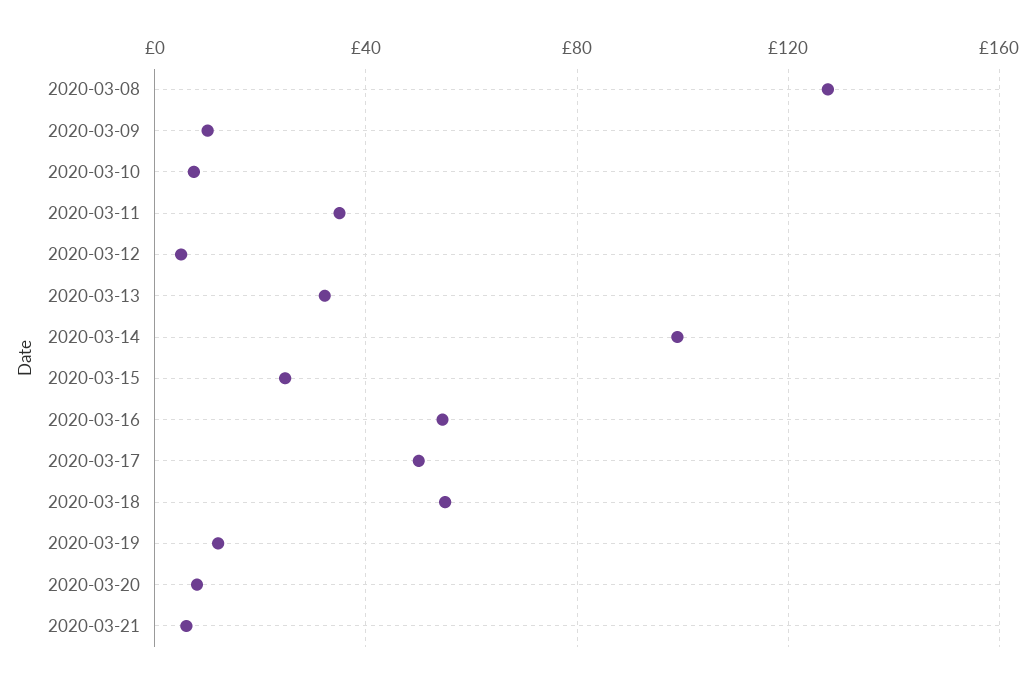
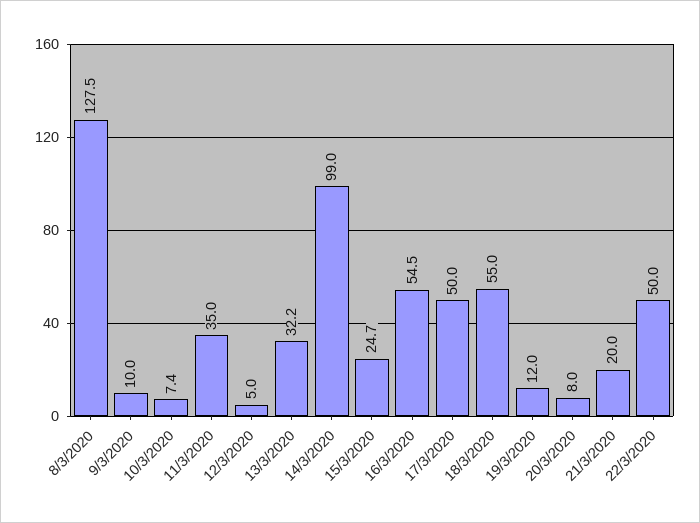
2020-03-21: 5 -> 20
22/3/2020: none -> 50

